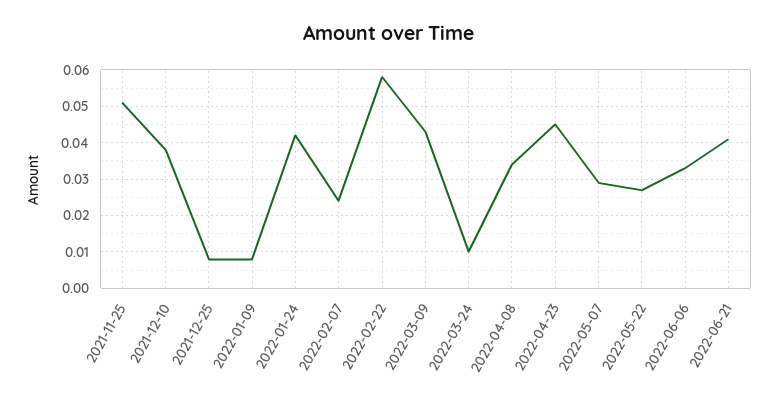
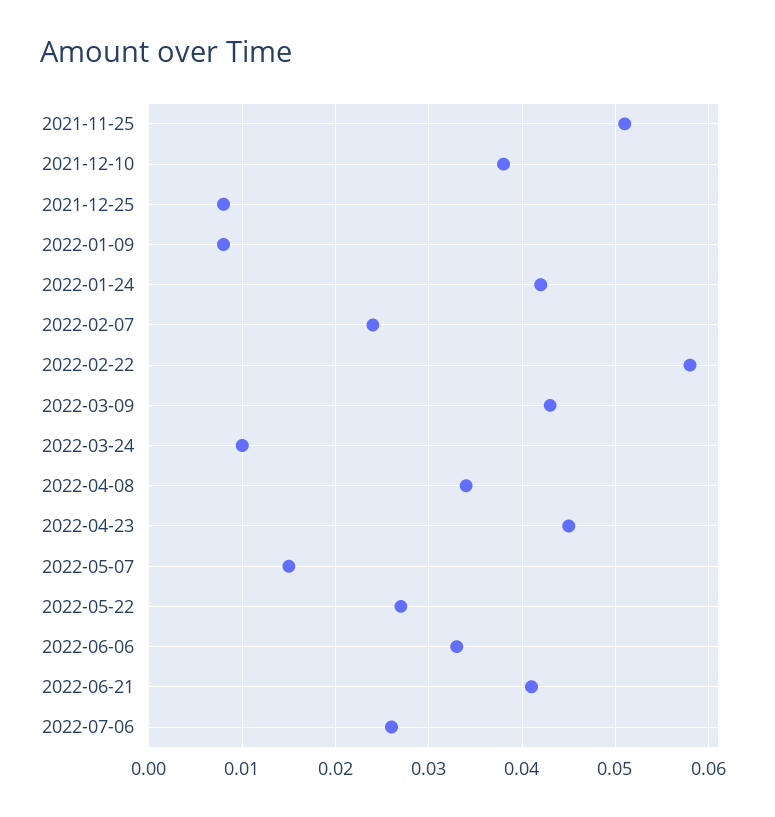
2022-05-07: 0.03 -> 0.015
2022-07-06: none -> 0.026

